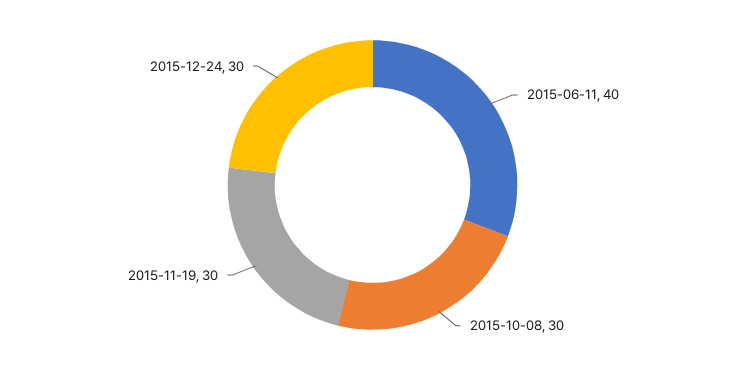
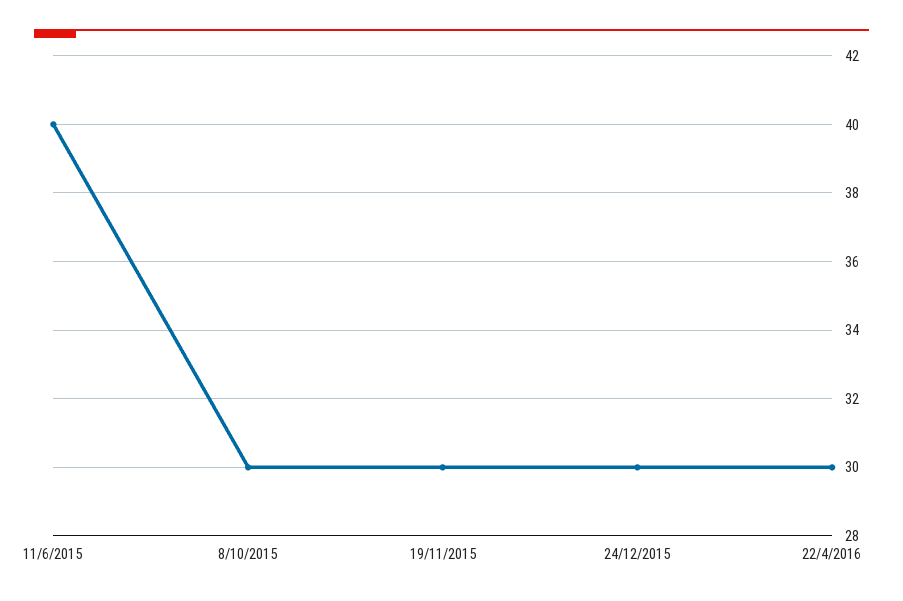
22/4/2016: none -> 30

